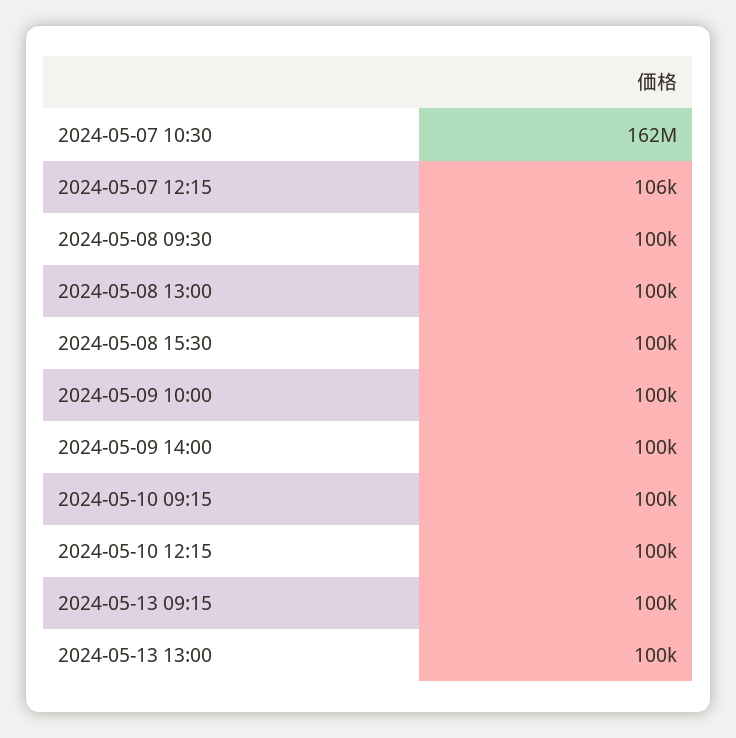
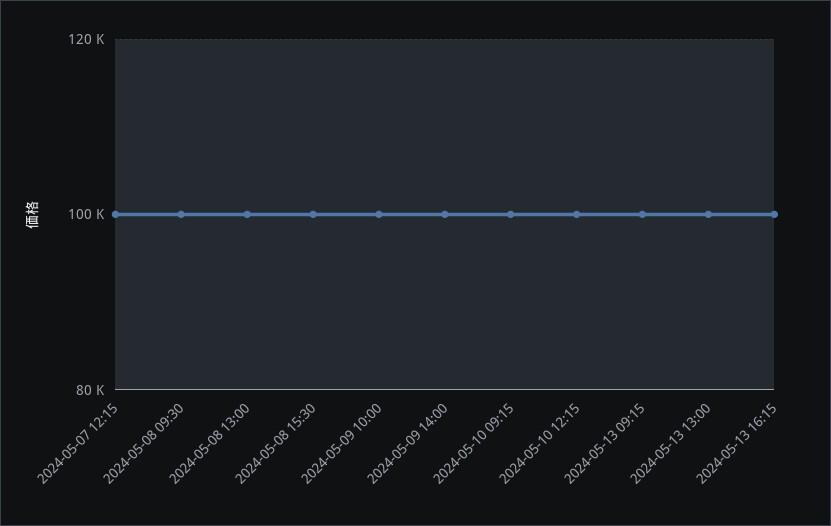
2024-05-07 10:30: 162000000 -> none
2024-05-07 12:15: 106000 -> 100000
2024-05-13 16:15: none -> 100000

